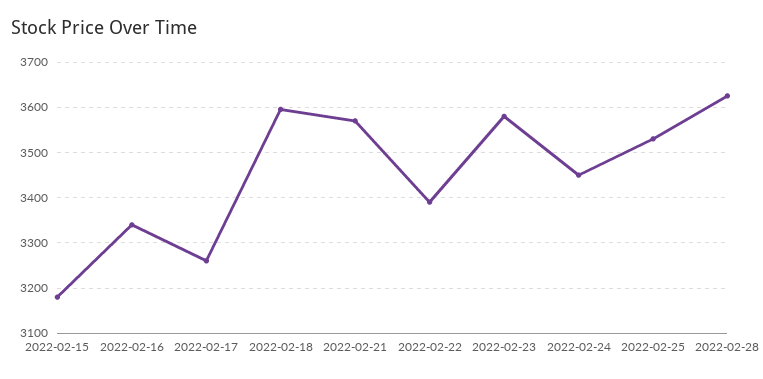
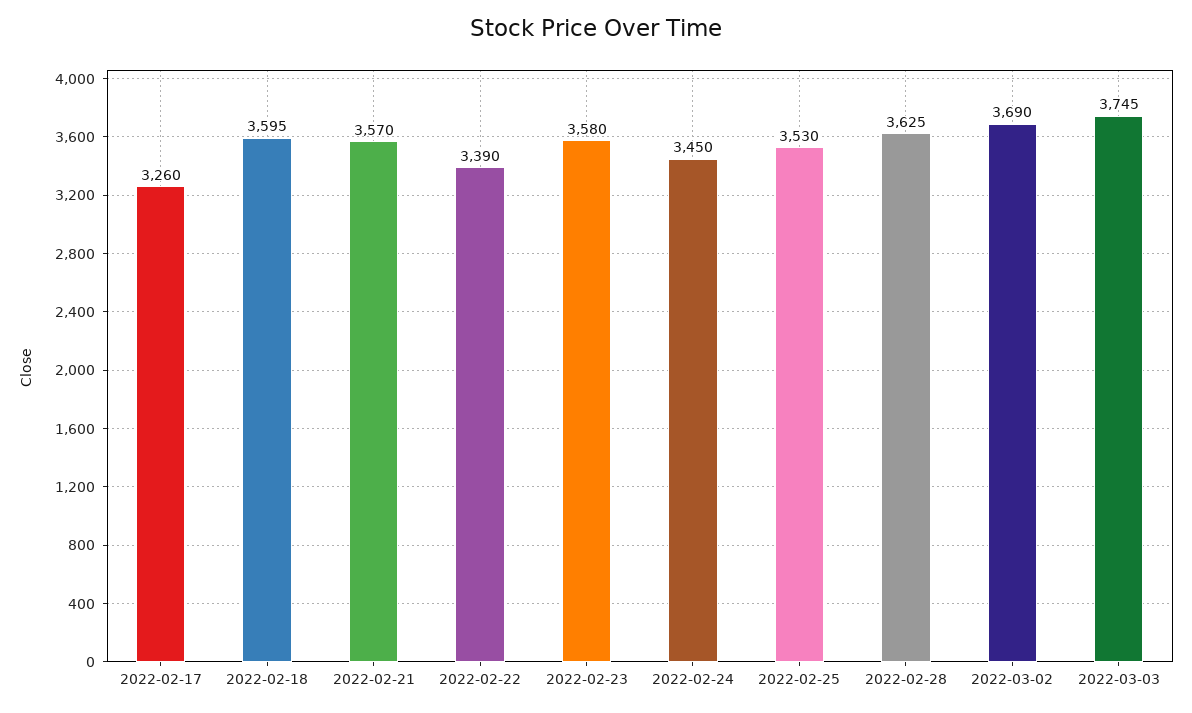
2022-02-15: 3180 -> none
2022-02-16: 3340 -> none
2022-03-02: none -> 3690
2022-03-03: none -> 3745

